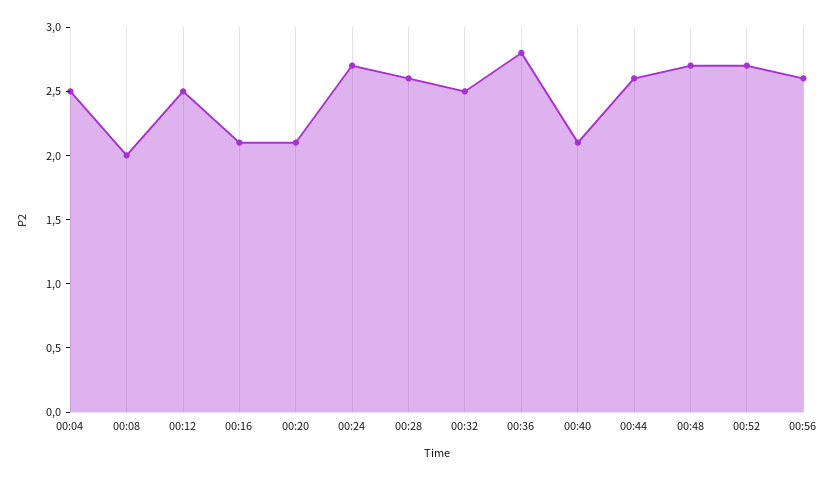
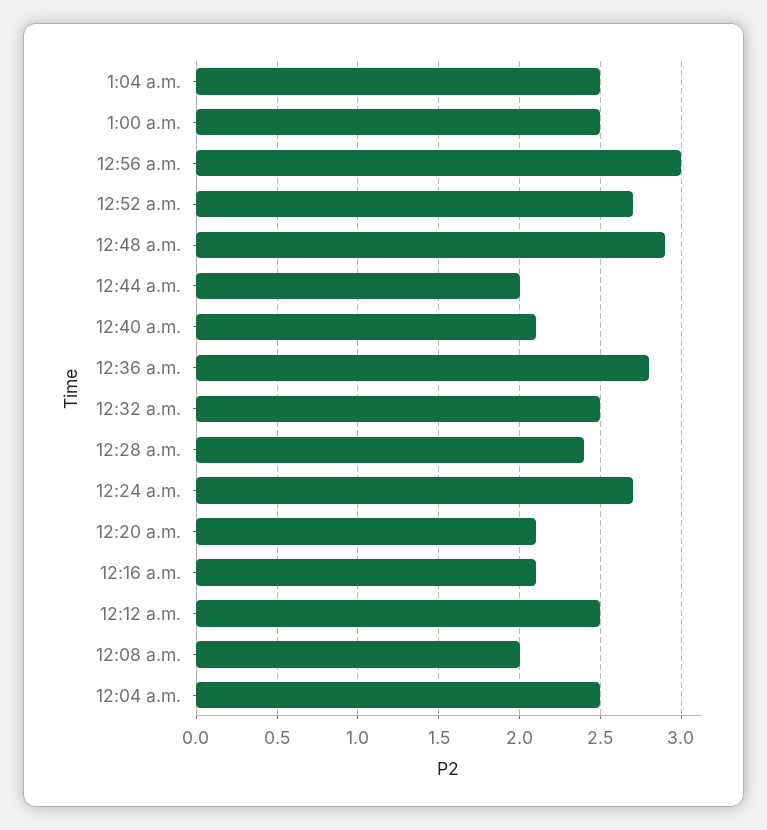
00:28: 2.6 -> 2.4
00:44: 2.6 -> 2
00:48: 2.7 -> 2.9
00:56: 2.6 -> 3
1:04 a.m.: none -> 2.5
1:00 a.m.: none -> 2.5

